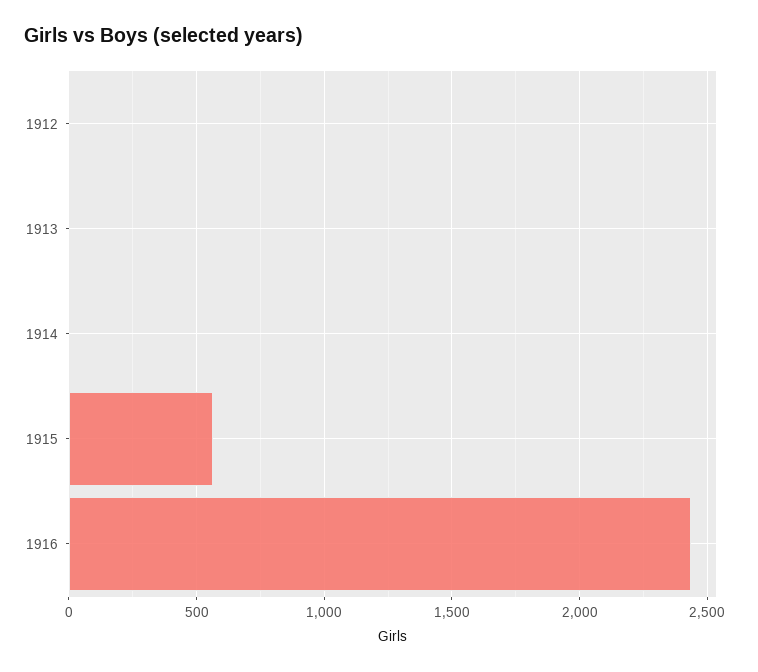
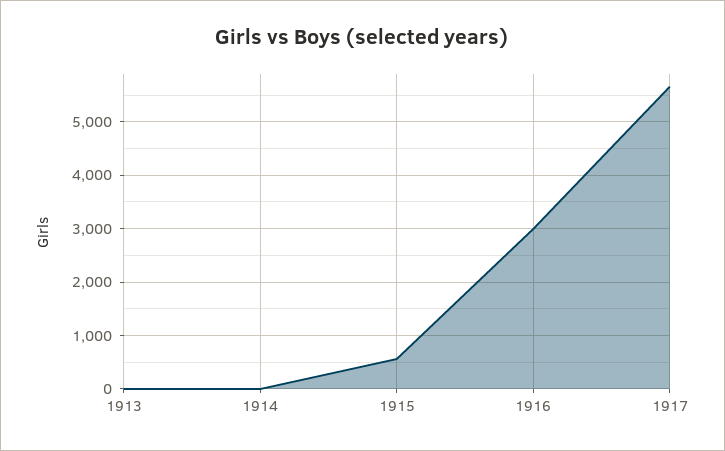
1912: 0 -> none
1916: 2450 -> 3000
1917: none -> 5600

